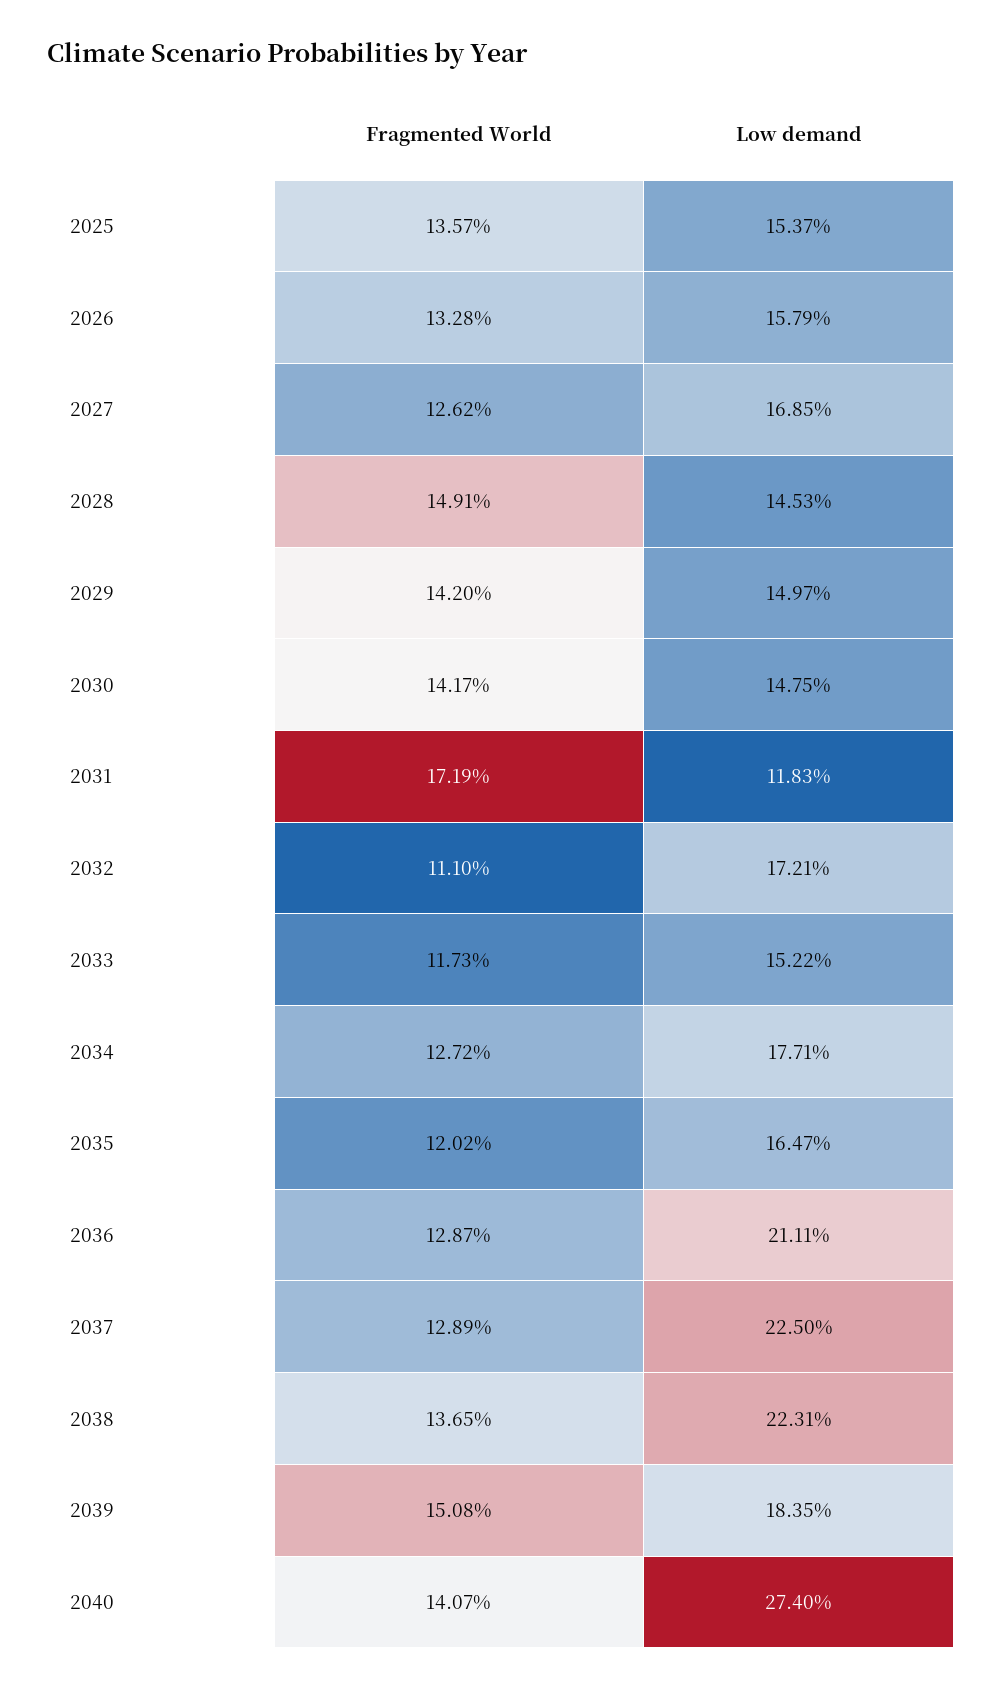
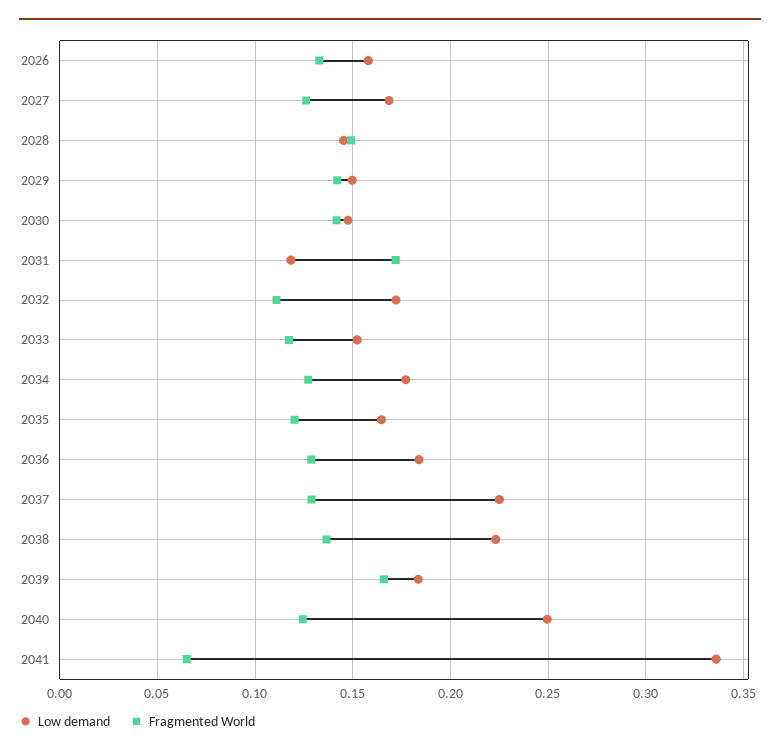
Fragmented World, 2025: 0.1357 -> none
Low demand, 2025: 0.1537 -> none
Low demand, 2036: 0.2111 -> 0.185
Fragmented World, 2039: 0.1508 -> 0.165
Fragmented World, 2040: 0.1407 -> 0.125
Low demand, 2040: 0.274 -> 0.25
Low demand, 2041: none -> 0.335
Fragmented World, 2041: none -> 0.065

